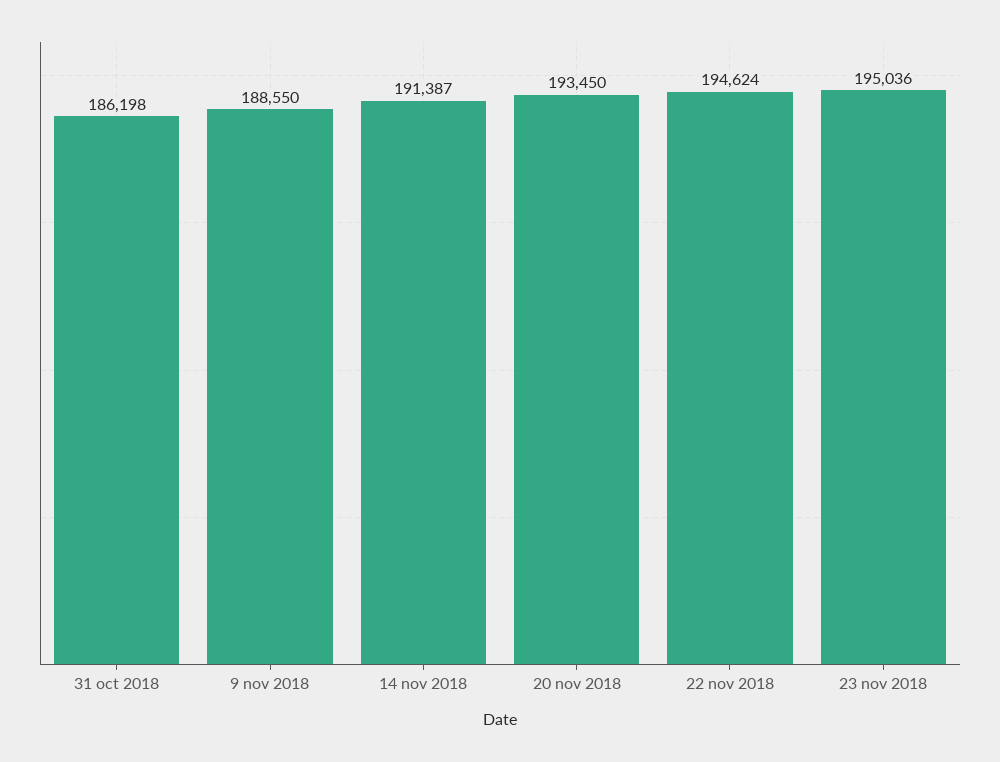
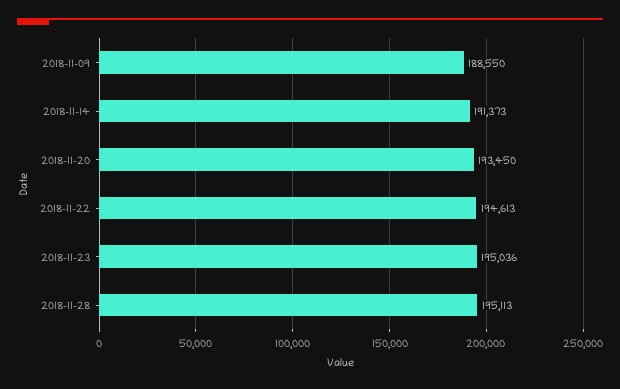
31 oct 2018: 186198 -> none
14 nov 2018: 191387 -> 191373
22 nov 2018: 194624 -> 194613
2018-11-28: none -> 195113

